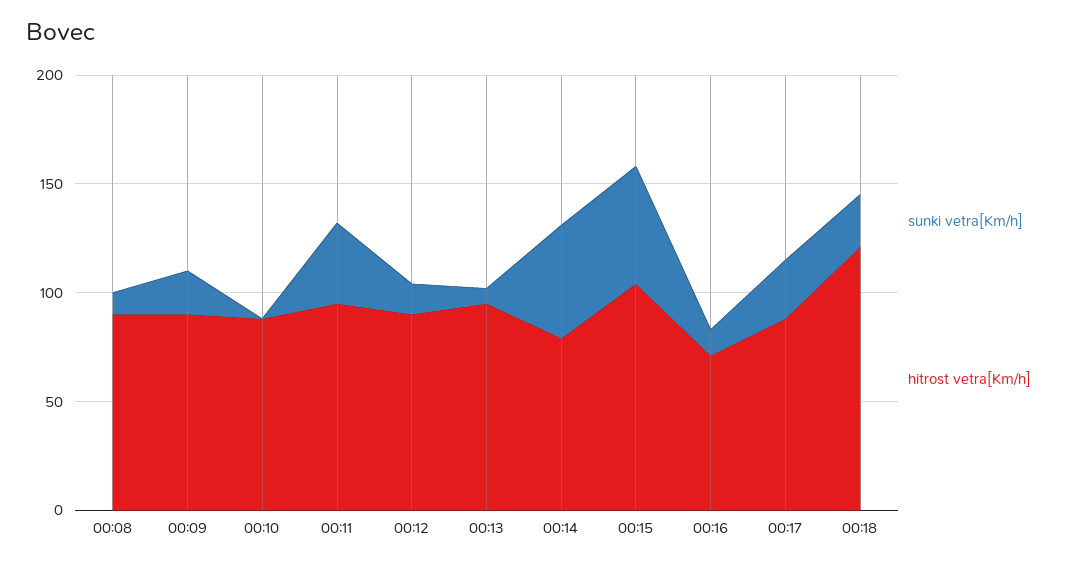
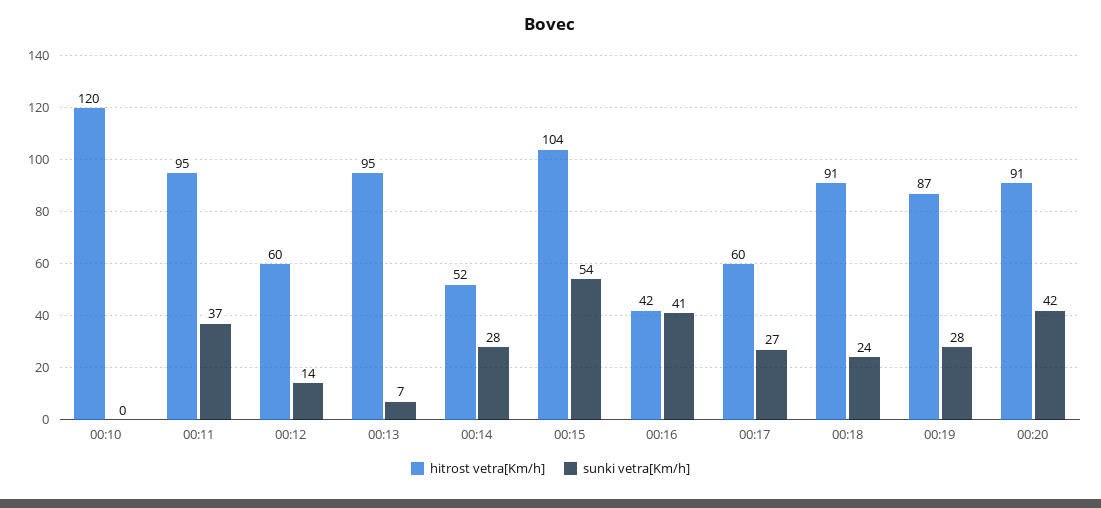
sunki vetra[Km/h], 00:08: 10 -> none
hitrost vetra[Km/h], 00:08: 90 -> none
sunki vetra[Km/h], 00:09: 20 -> none
hitrost vetra[Km/h], 00:09: 90 -> none
hitrost vetra[Km/h], 00:10: 90 -> 120
hitrost vetra[Km/h], 00:12: 90 -> 60
sunki vetra[Km/h], 00:14: 50 -> 28
hitrost vetra[Km/h], 00:14: 80 -> 52
sunki vetra[Km/h], 00:16: 10 -> 41
hitrost vetra[Km/h], 00:16: 70 -> 42
hitrost vetra[Km/h], 00:17: 90 -> 60
hitrost vetra[Km/h], 00:18: 120 -> 91
hitrost vetra[Km/h], 00:19: none -> 87
sunki vetra[Km/h], 00:19: none -> 28
hitrost vetra[Km/h], 00:20: none -> 91
sunki vetra[Km/h], 00:20: none -> 42

